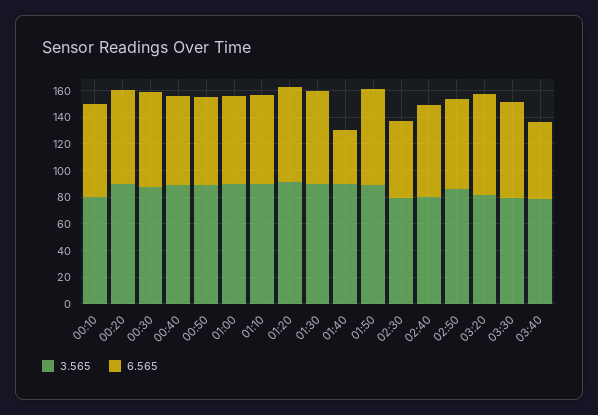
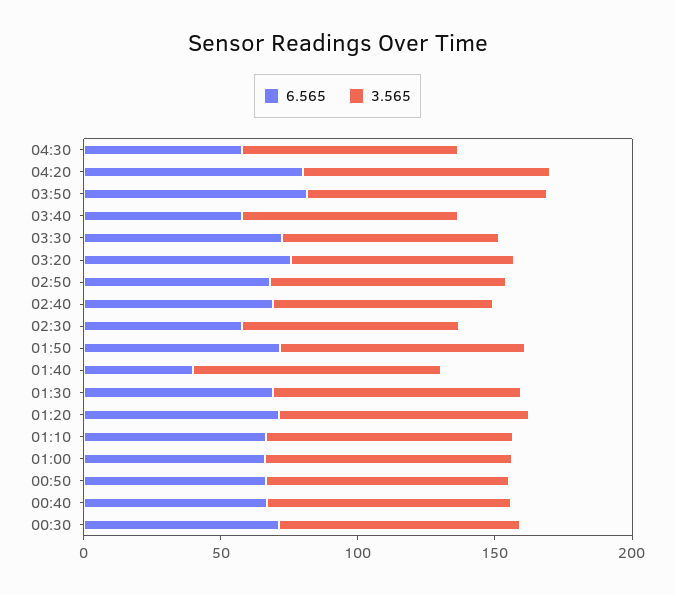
3.565, 00:10: 80 -> none
6.565, 00:10: 70 -> none
3.565, 00:20: 90 -> none
6.565, 00:20: 70 -> none
6.565, 04:30: none -> 60
3.565, 04:30: none -> 80
6.565, 04:20: none -> 80
3.565, 04:20: none -> 90
6.565, 03:50: none -> 80
3.565, 03:50: none -> 90

